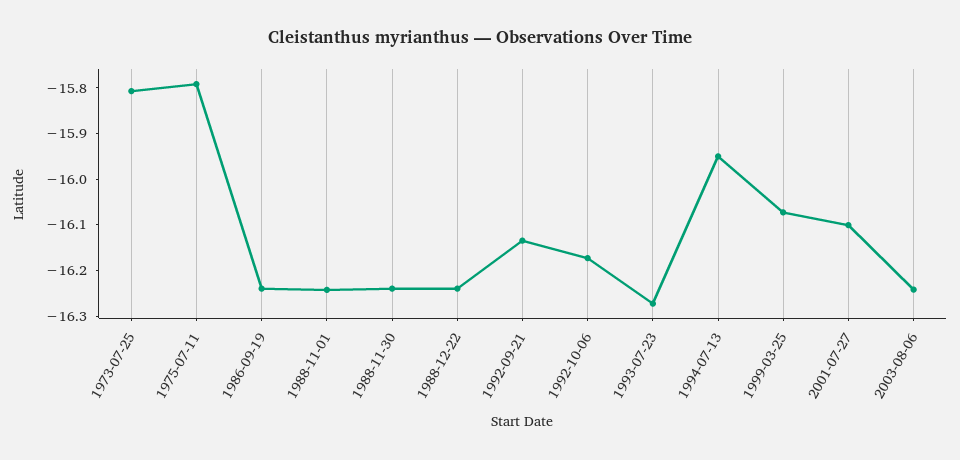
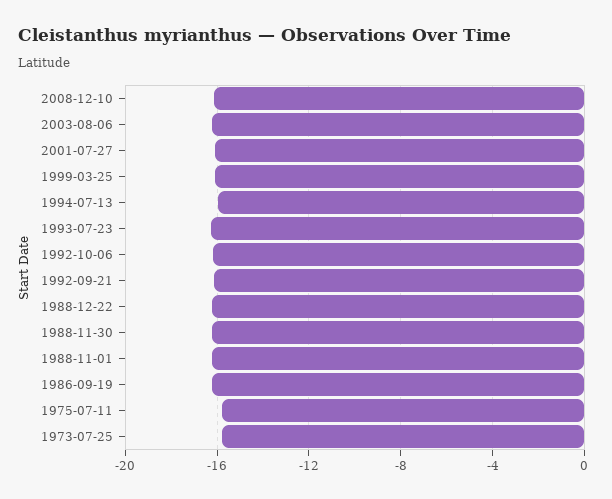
2008-12-10: none -> -16

